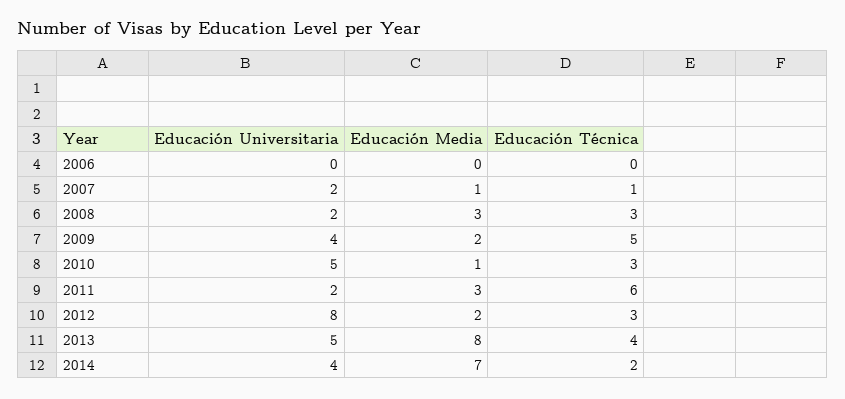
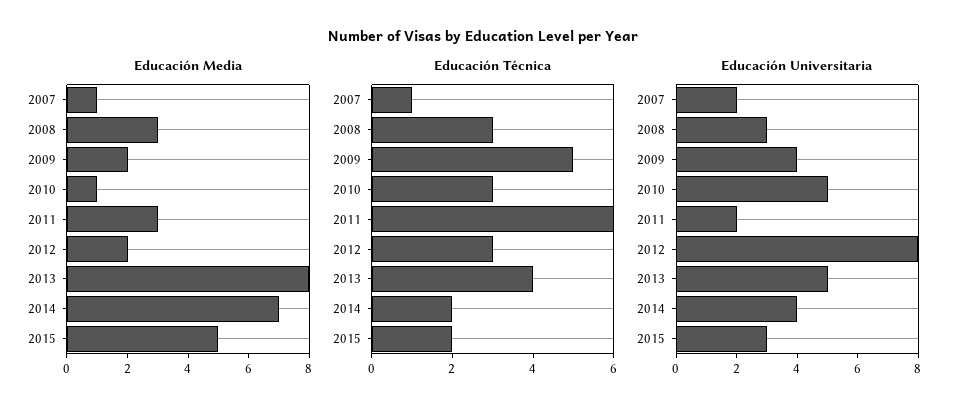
Educación Universitaria, 2006: 0 -> none
Educación Media, 2006: 0 -> none
Educación Técnica, 2006: 0 -> none
Educación Universitaria, 2008: 2 -> 3
Educación Media, 2015: none -> 5
Educación Técnica, 2015: none -> 2
Educación Universitaria, 2015: none -> 3

